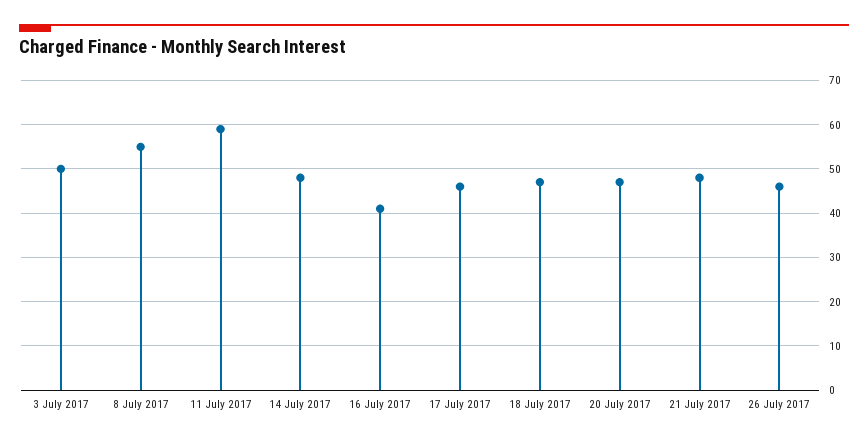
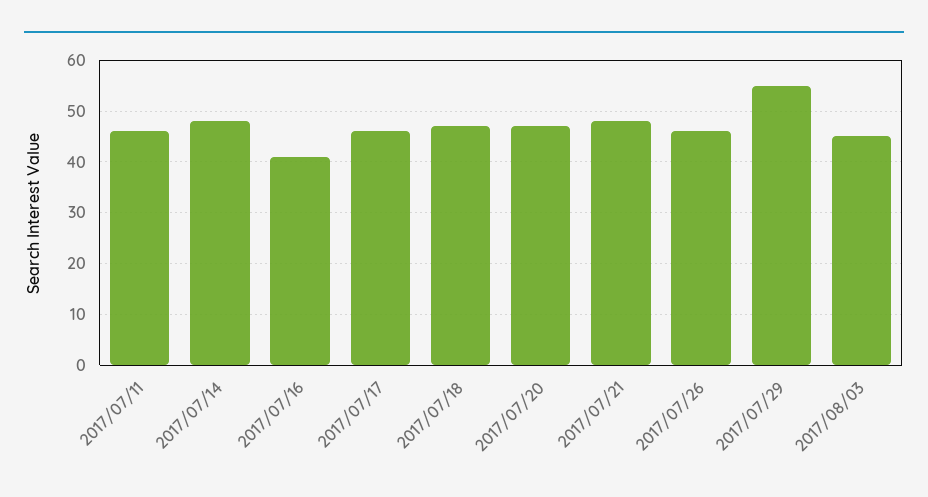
3 July 2017: 50 -> none
8 July 2017: 55 -> none
11 July 2017: 60 -> 45
2017/07/29: none -> 55
2017/08/03: none -> 45

